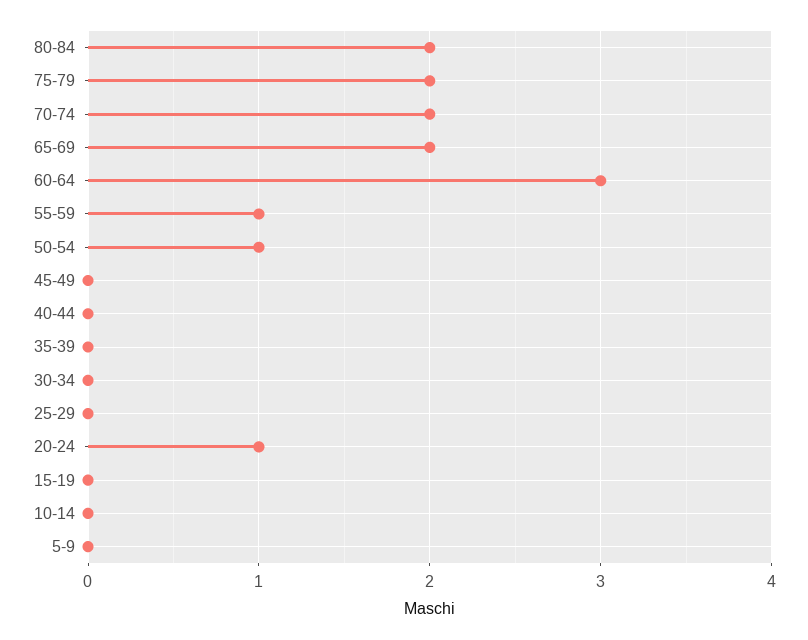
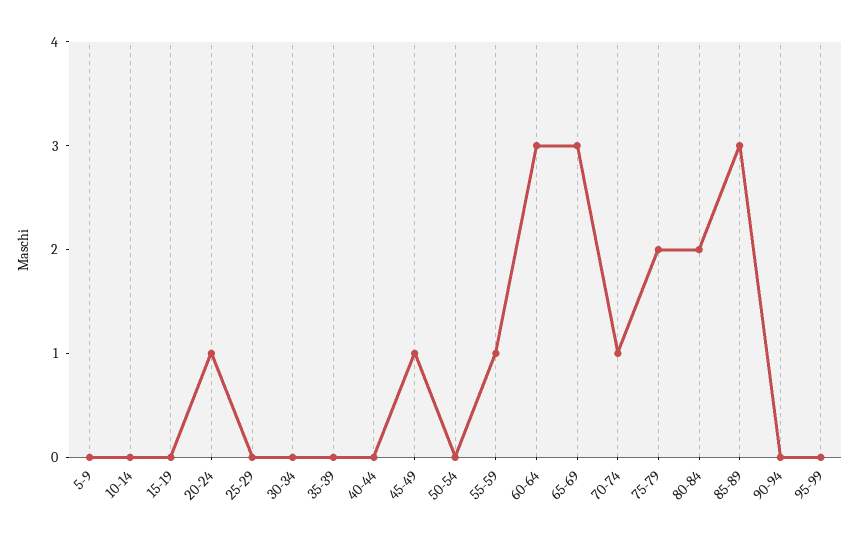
70-74: 2 -> 1
65-69: 2 -> 3
50-54: 1 -> 0
45-49: 0 -> 1
85-89: none -> 3
90-94: none -> 0
95-99: none -> 0

